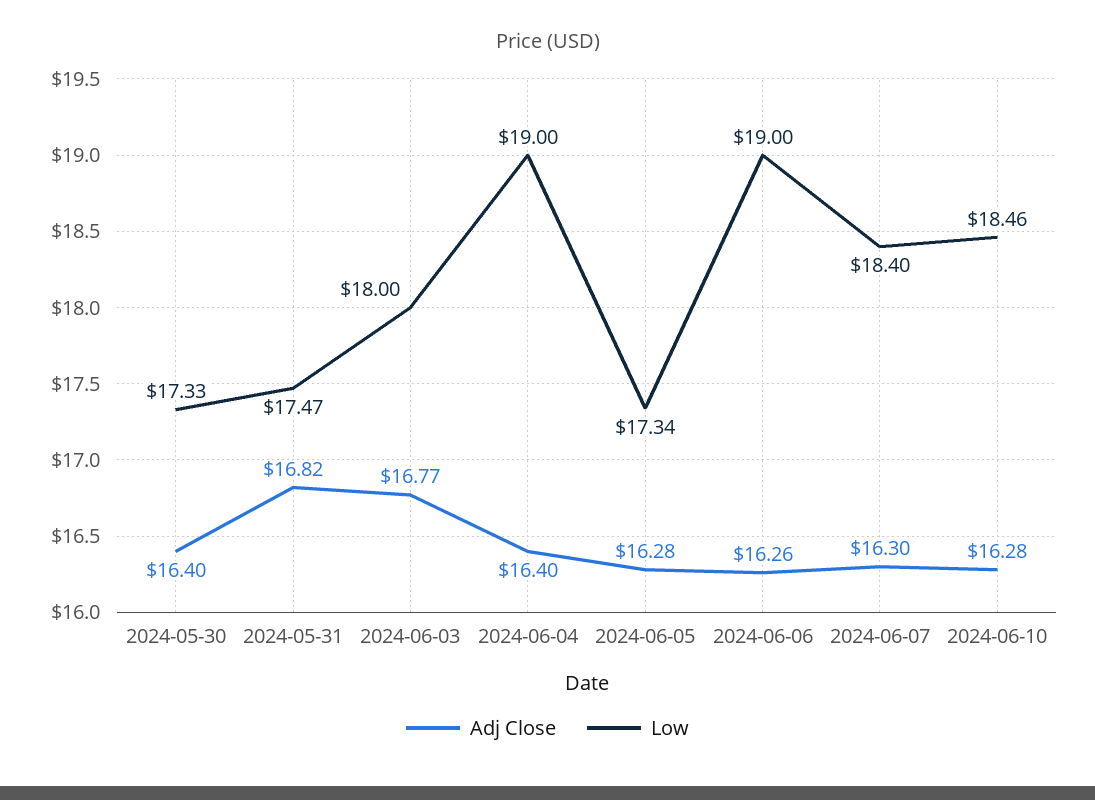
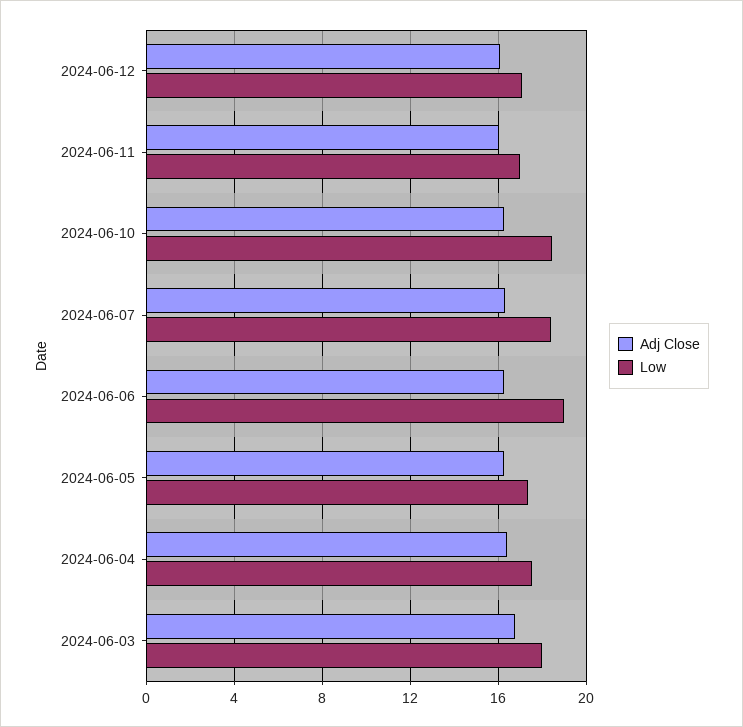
Adj Close, 2024-05-30: 16.4 -> none
Low, 2024-05-30: 17.33 -> none
Adj Close, 2024-05-31: 16.82 -> none
Low, 2024-05-31: 17.47 -> none
Low, 2024-06-04: 19 -> 17.5
Adj Close, 2024-06-12: none -> 16
Low, 2024-06-12: none -> 17
Adj Close, 2024-06-11: none -> 16
Low, 2024-06-11: none -> 17

